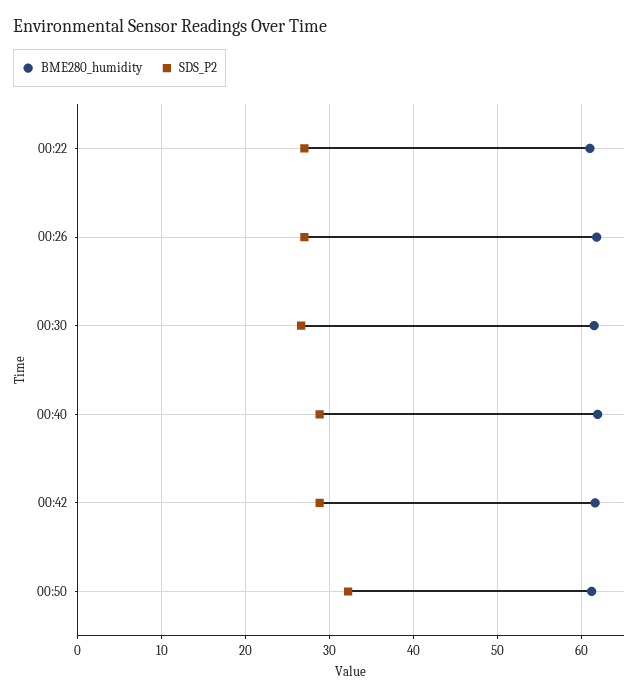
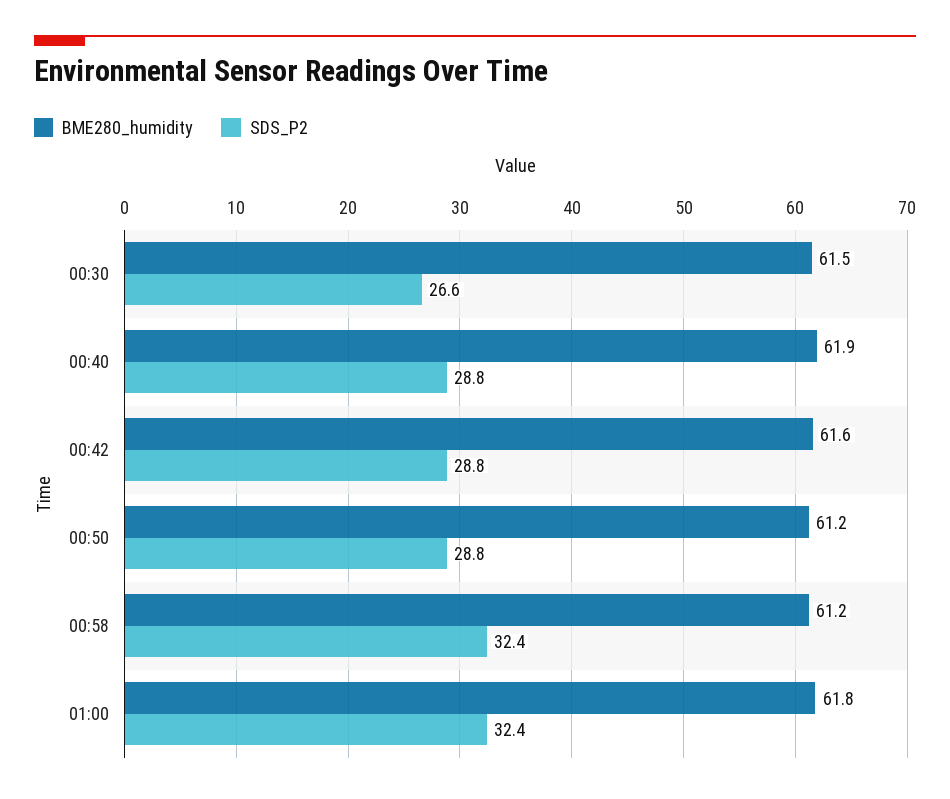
BME280_humidity, 00:22: 61 -> none
SDS_P2, 00:22: 27 -> none
BME280_humidity, 00:26: 62 -> none
SDS_P2, 00:26: 27 -> none
SDS_P2, 00:50: 32 -> 28.8
BME280_humidity, 00:58: none -> 61.2
SDS_P2, 00:58: none -> 32.4
BME280_humidity, 01:00: none -> 61.8
SDS_P2, 01:00: none -> 32.4

